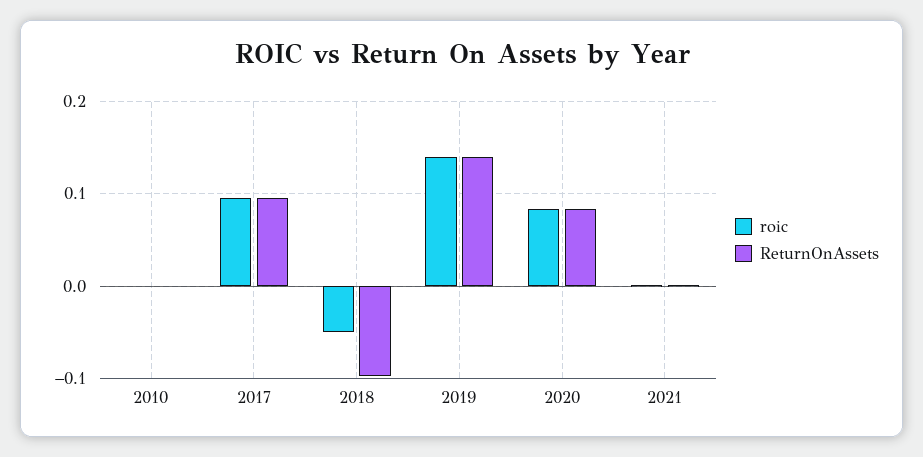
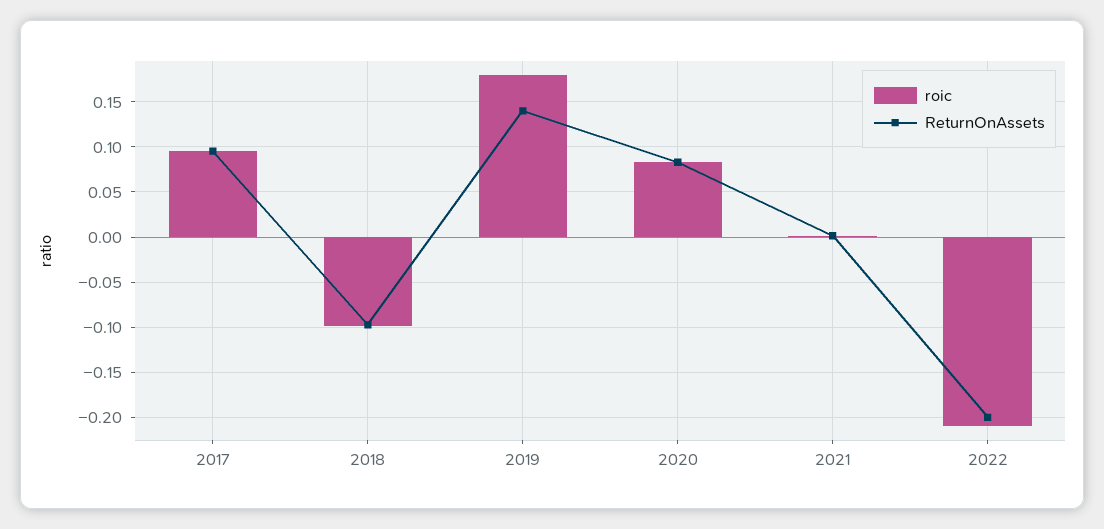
roic, 2010: 0 -> none
ReturnOnAssets, 2010: 0 -> none
roic, 2018: -0.05 -> -0.1
roic, 2019: 0.14 -> 0.18
roic, 2022: none -> -0.21
ReturnOnAssets, 2022: none -> -0.2

